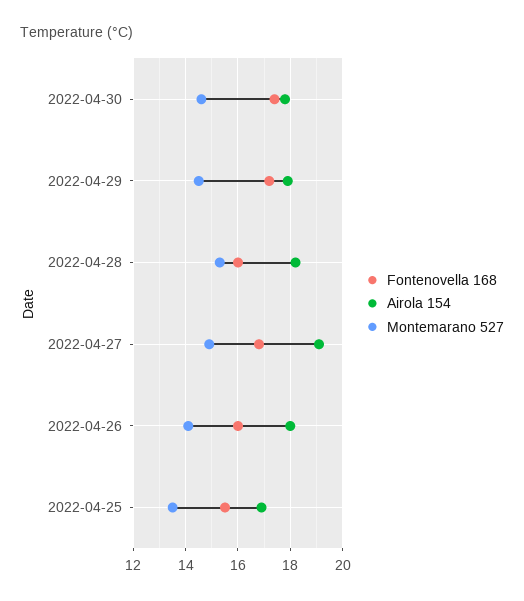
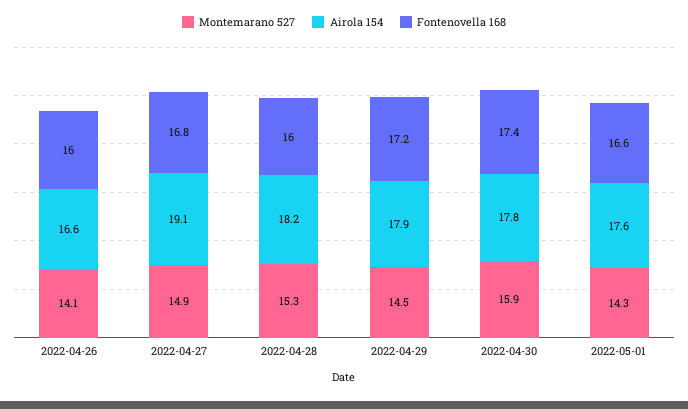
Montemarano 527, 2022-04-30: 14.5 -> 15.9
Airola 154, 2022-04-26: 18 -> 16.6
Fontenovella 168, 2022-04-25: 15.5 -> none
Airola 154, 2022-04-25: 17 -> none
Montemarano 527, 2022-04-25: 13.5 -> none
Montemarano 527, 2022-05-01: none -> 14.3
Airola 154, 2022-05-01: none -> 17.6
Fontenovella 168, 2022-05-01: none -> 16.6

